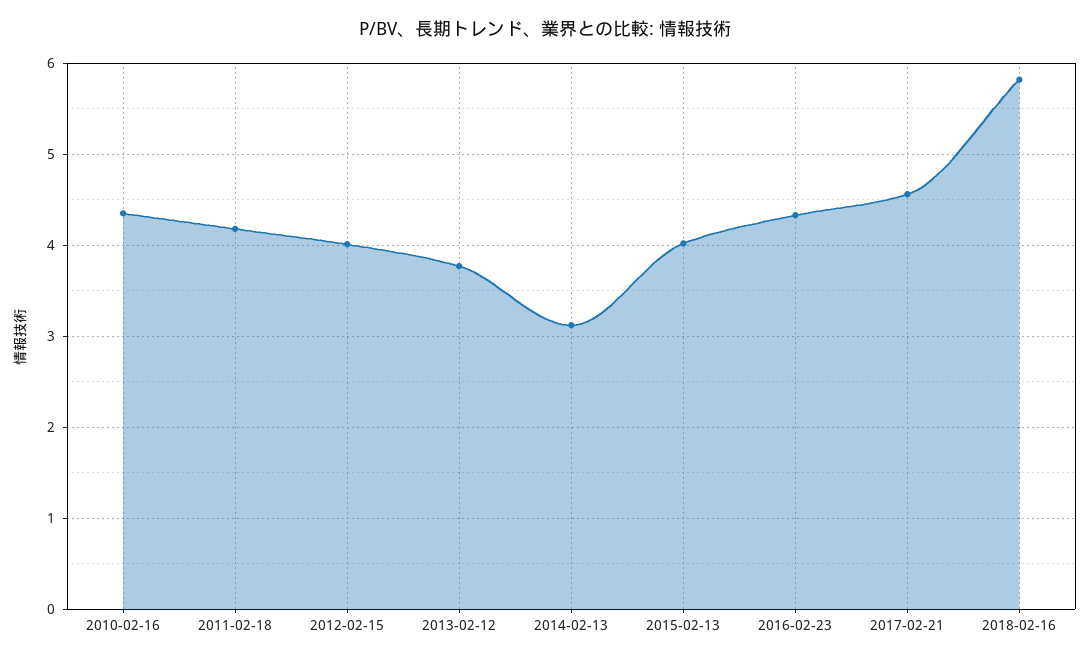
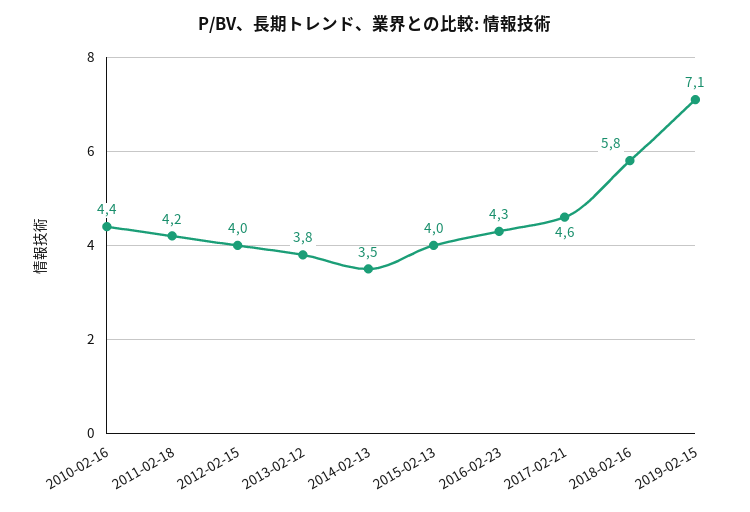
2014-02-13: 3.1 -> 3.5
2019-02-15: none -> 7.1

